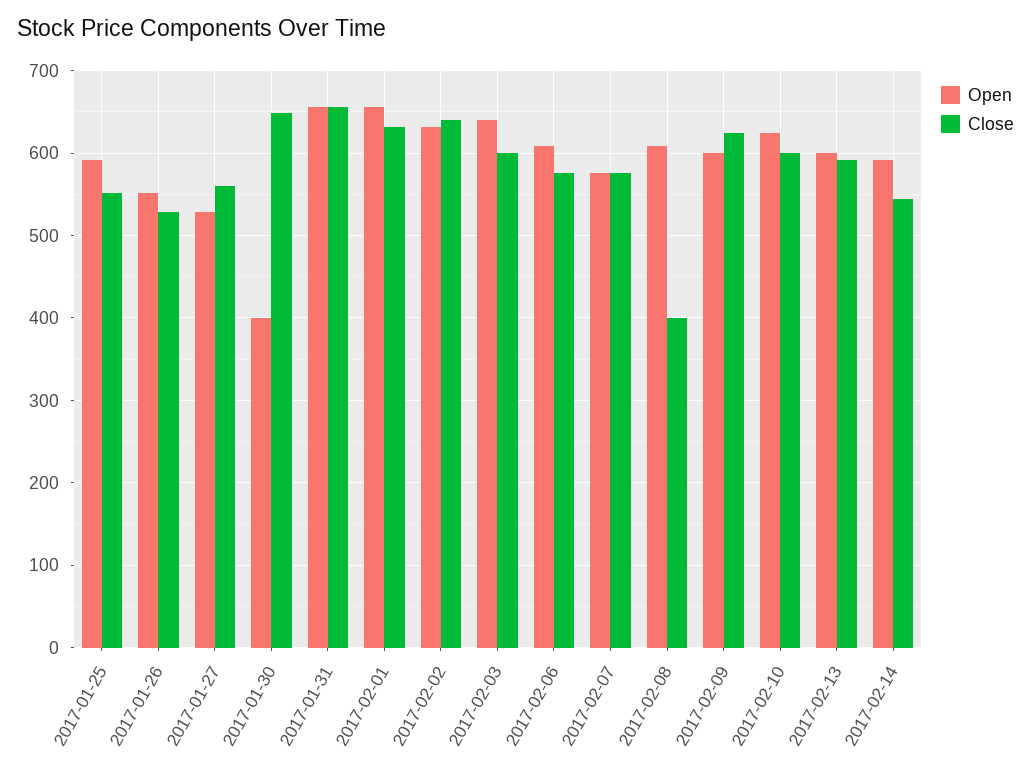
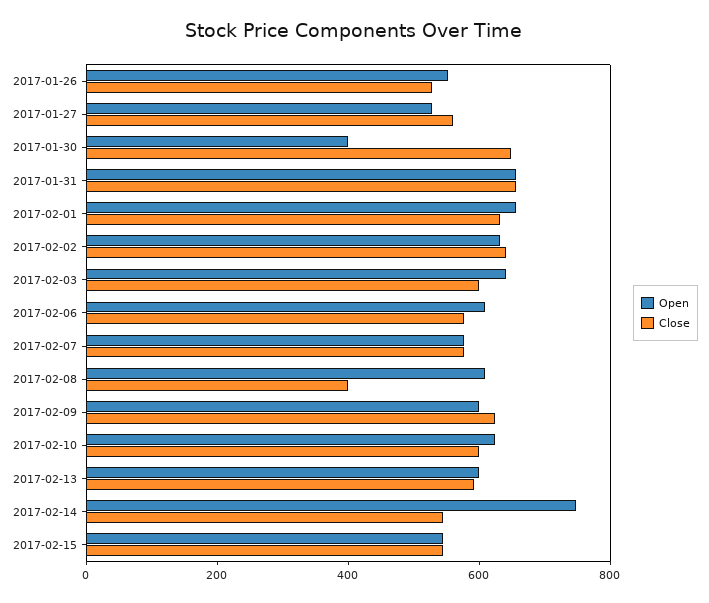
Open, 2017-01-25: 590 -> none
Close, 2017-01-25: 550 -> none
Open, 2017-02-14: 590 -> 750
Open, 2017-02-15: none -> 550
Close, 2017-02-15: none -> 550

